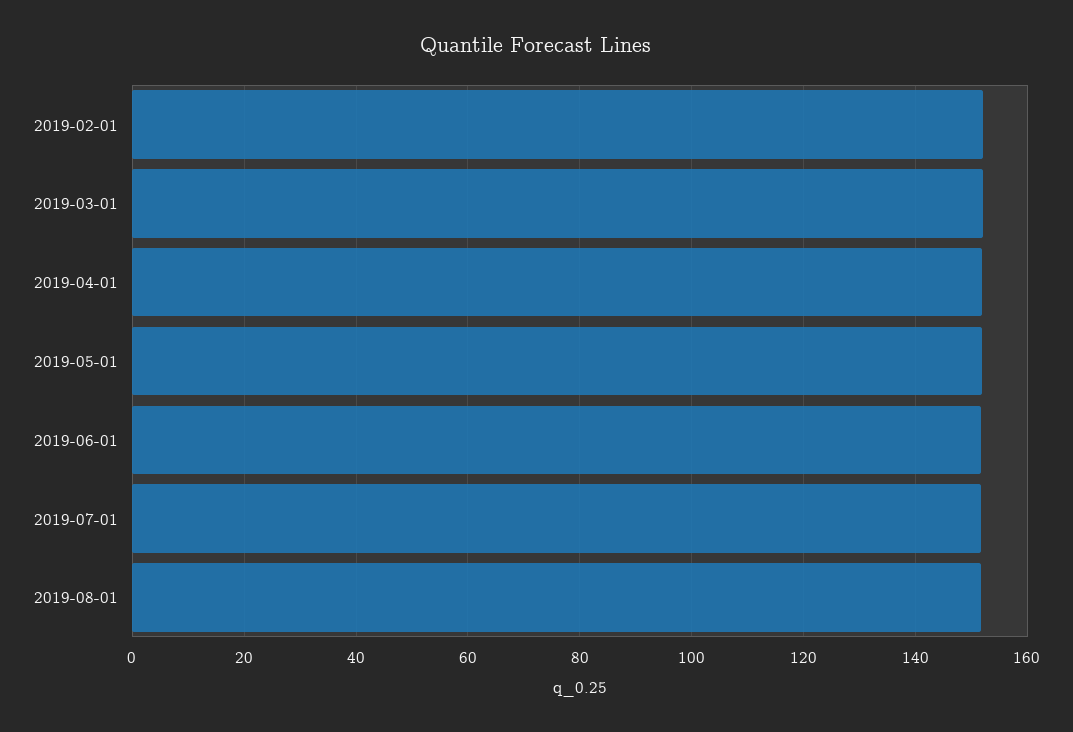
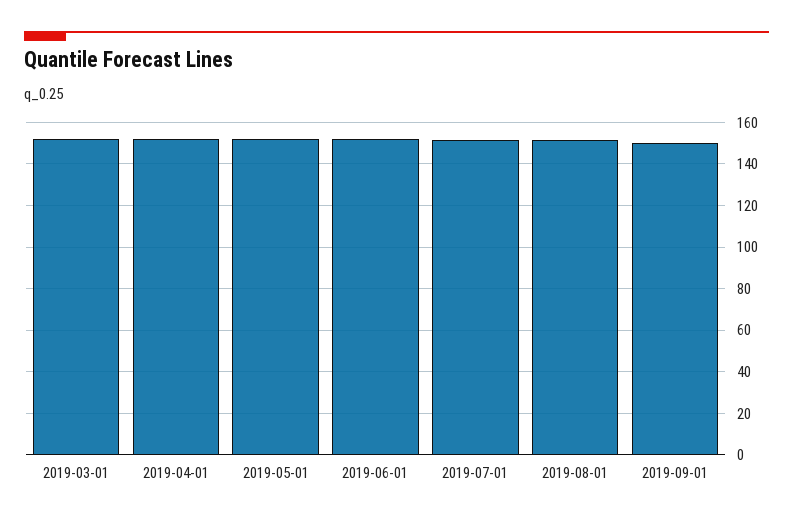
2019-02-01: 152 -> none
2019-09-01: none -> 150

